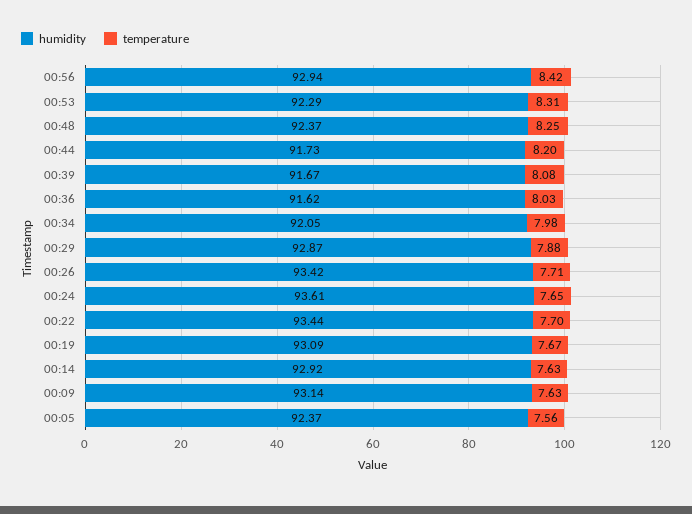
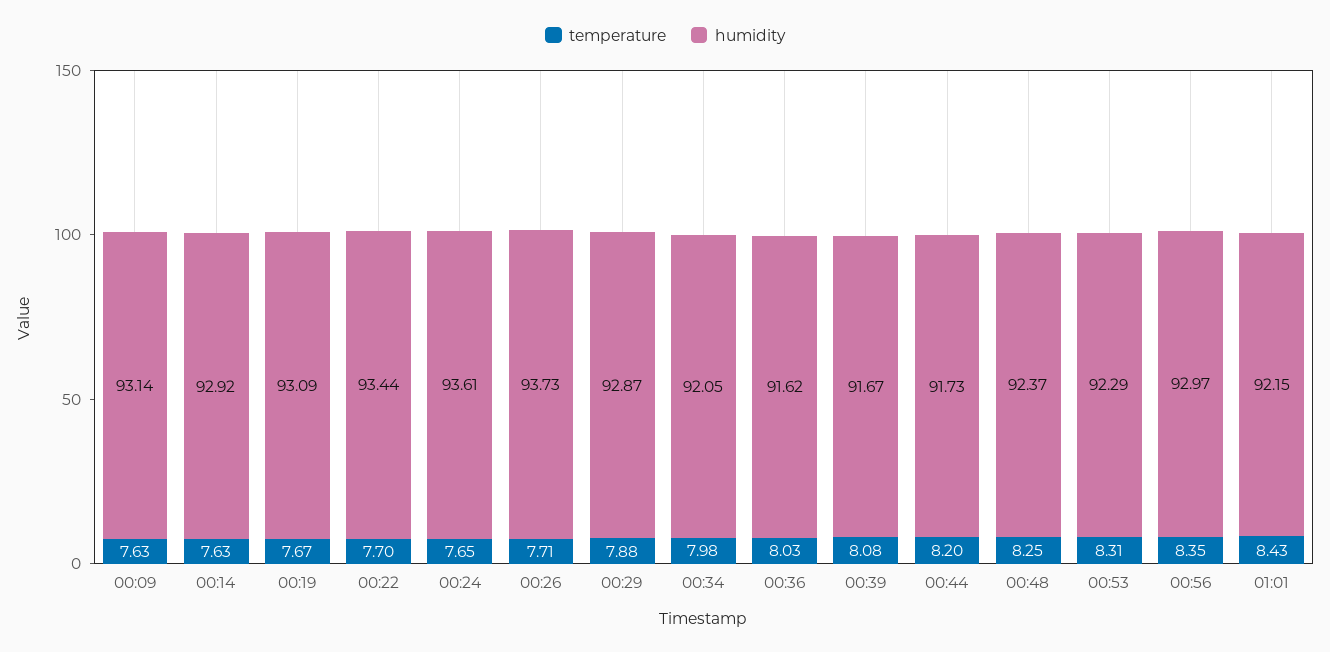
humidity, 00:56: 92.94 -> 92.97
temperature, 00:56: 8.42 -> 8.35
humidity, 00:26: 93.42 -> 93.73
humidity, 00:05: 92.37 -> none
temperature, 00:05: 7.56 -> none
temperature, 01:01: none -> 8.43
humidity, 01:01: none -> 92.15

